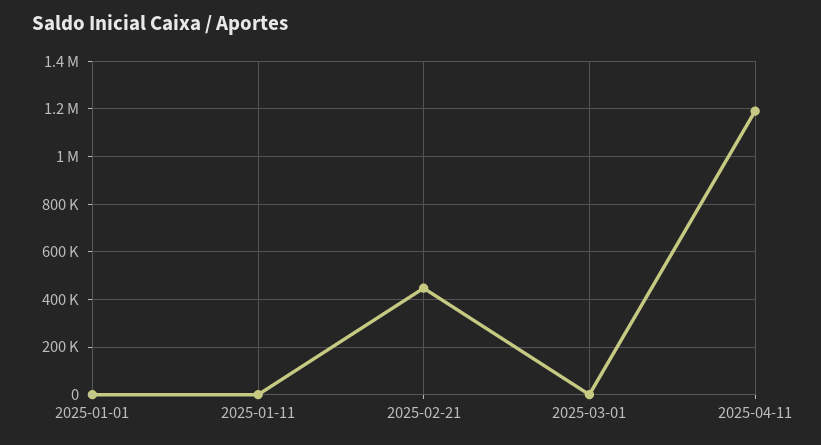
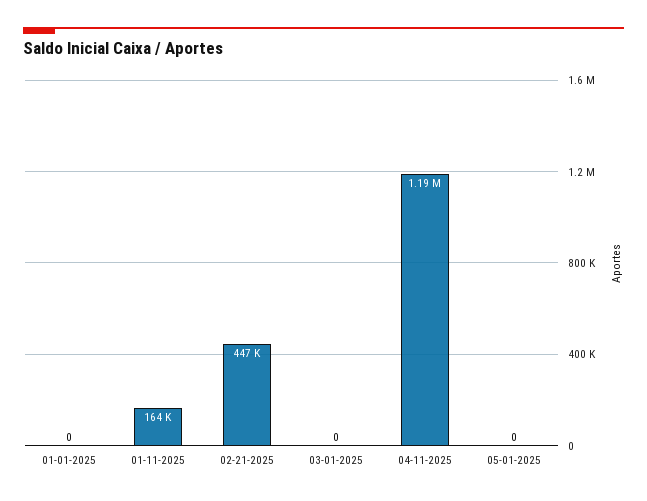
2025-01-11: 0 -> 164000
05-01-2025: none -> 0

